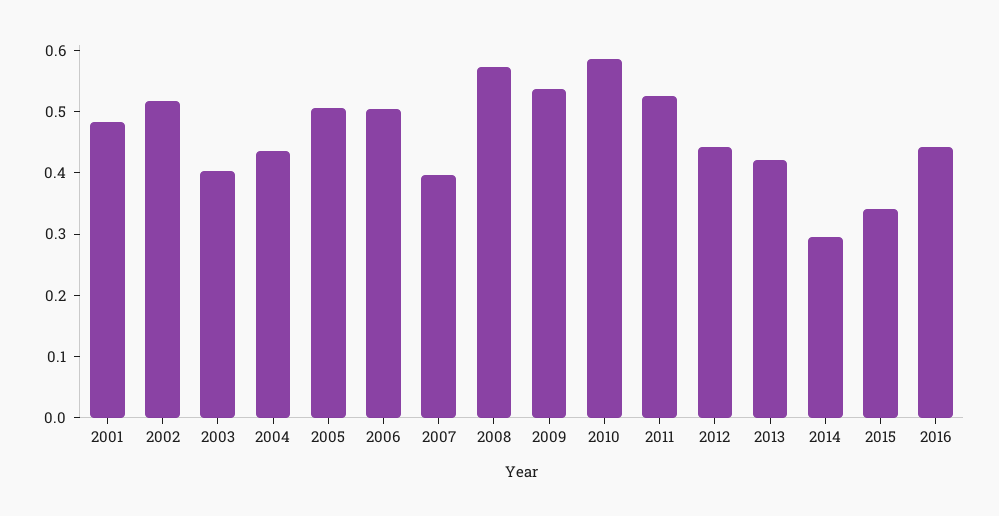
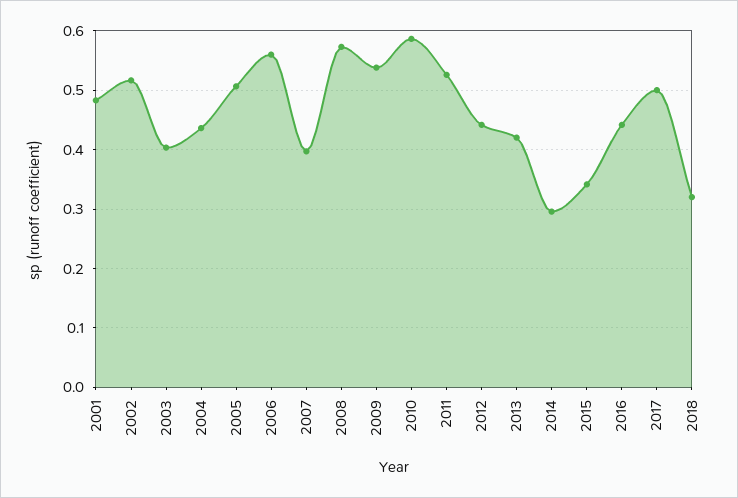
2006: 0.5 -> 0.56
2017: none -> 0.5
2018: none -> 0.32

